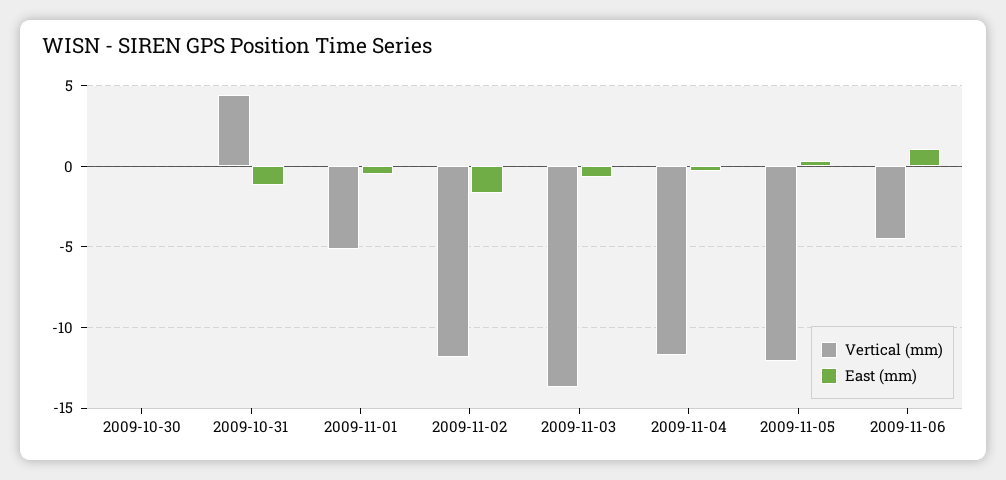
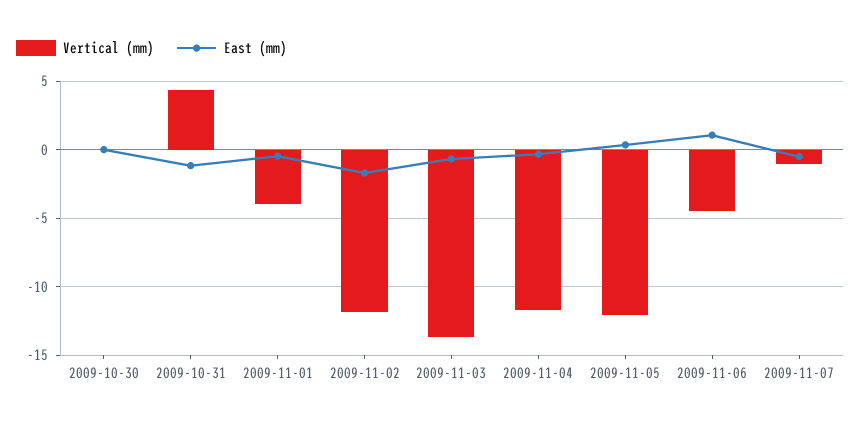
Vertical (mm), 2009-11-01: -5 -> -4
Vertical (mm), 2009-11-07: none -> -1
East (mm), 2009-11-07: none -> -0.5

